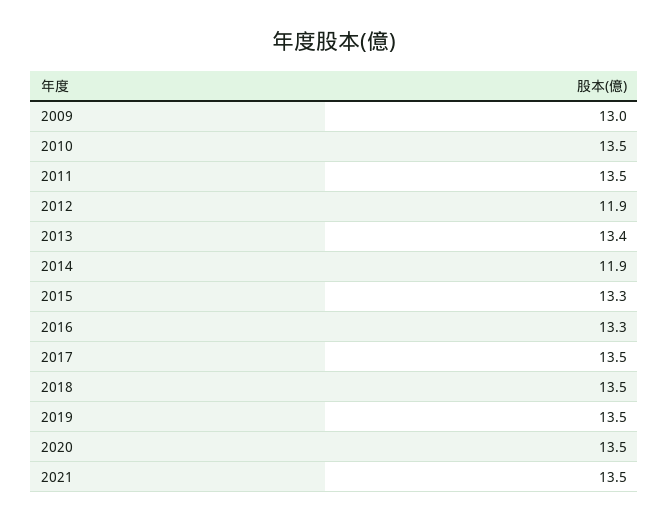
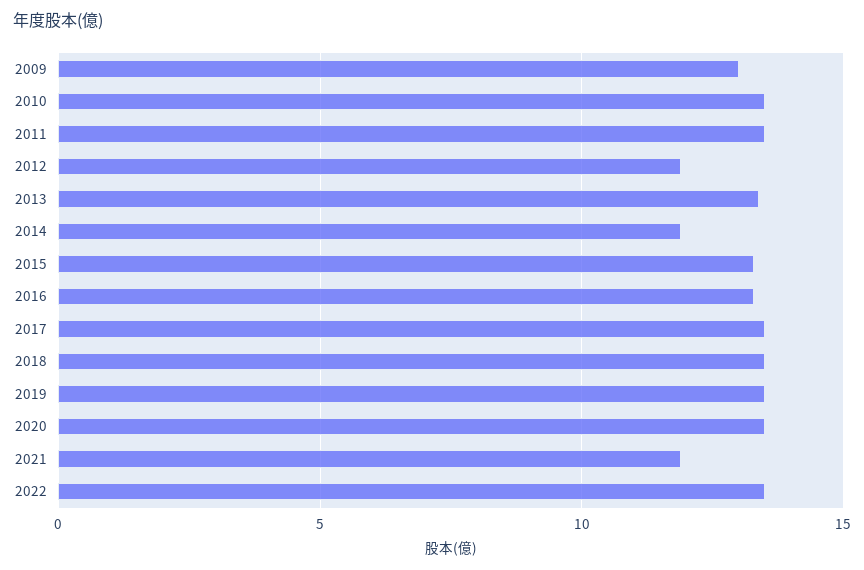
2021: 13.5 -> 12
2022: none -> 13.5

